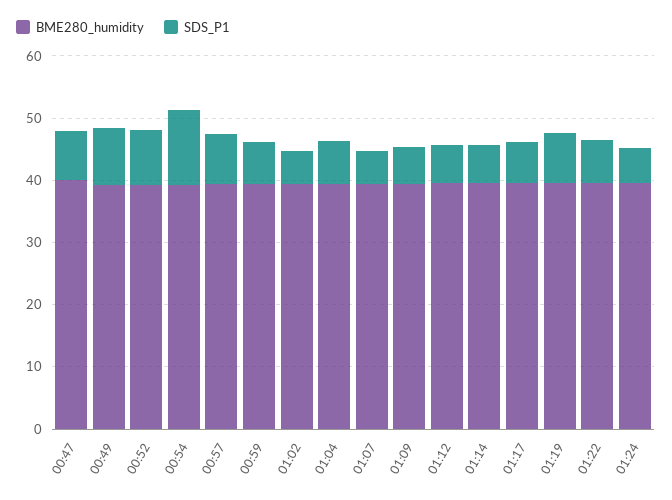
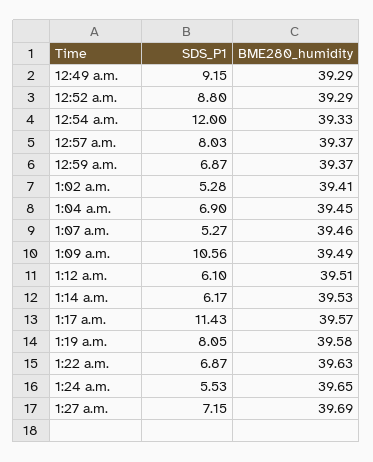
BME280_humidity, 00:47: 40 -> none
SDS_P1, 00:47: 8 -> none
SDS_P1, 01:09: 6 -> 10.56
SDS_P1, 01:17: 6 -> 11.43
SDS_P1, 1:27 a.m.: none -> 7.15
BME280_humidity, 1:27 a.m.: none -> 39.69

